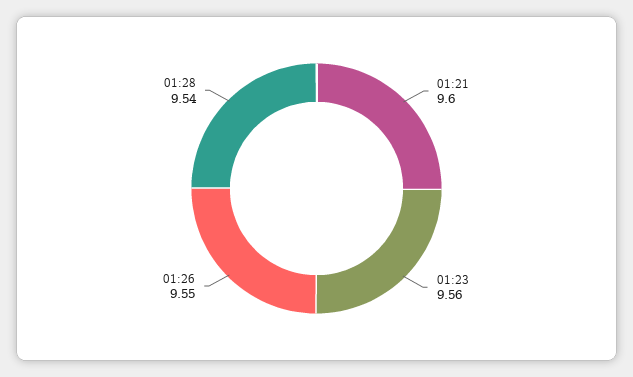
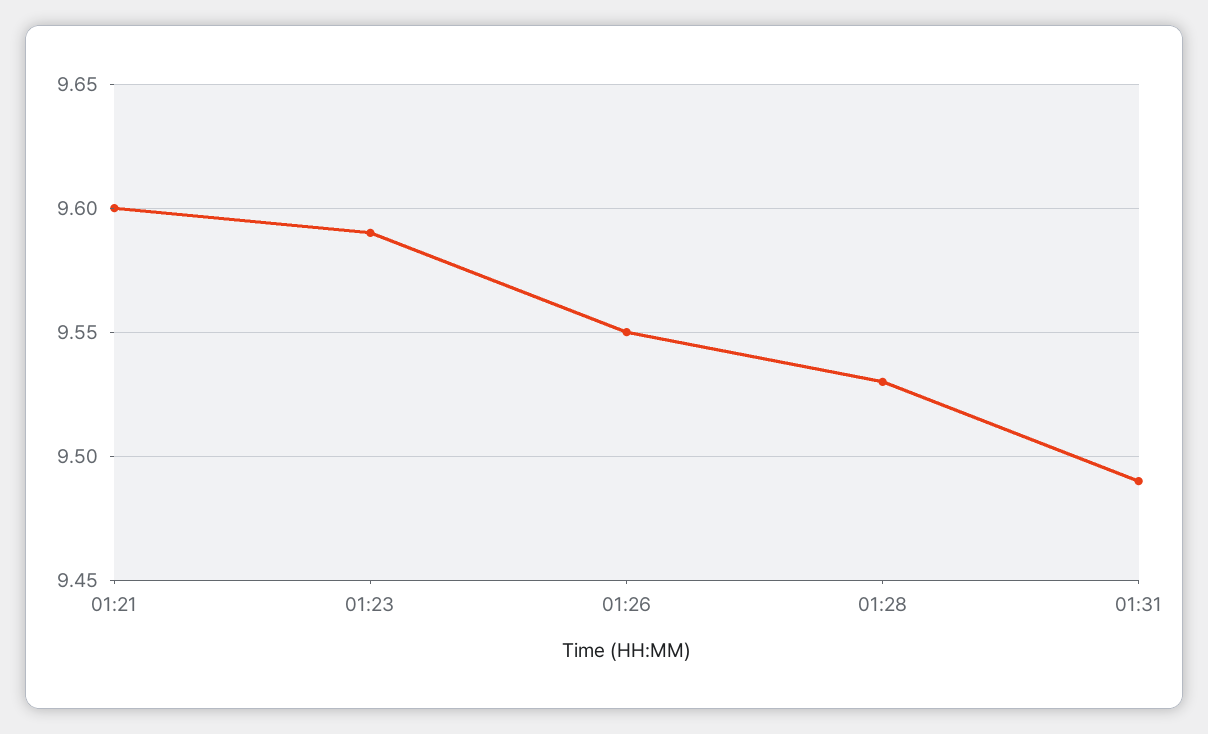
01:23: 9.56 -> 9.59
01:28: 9.54 -> 9.53
01:31: none -> 9.49

